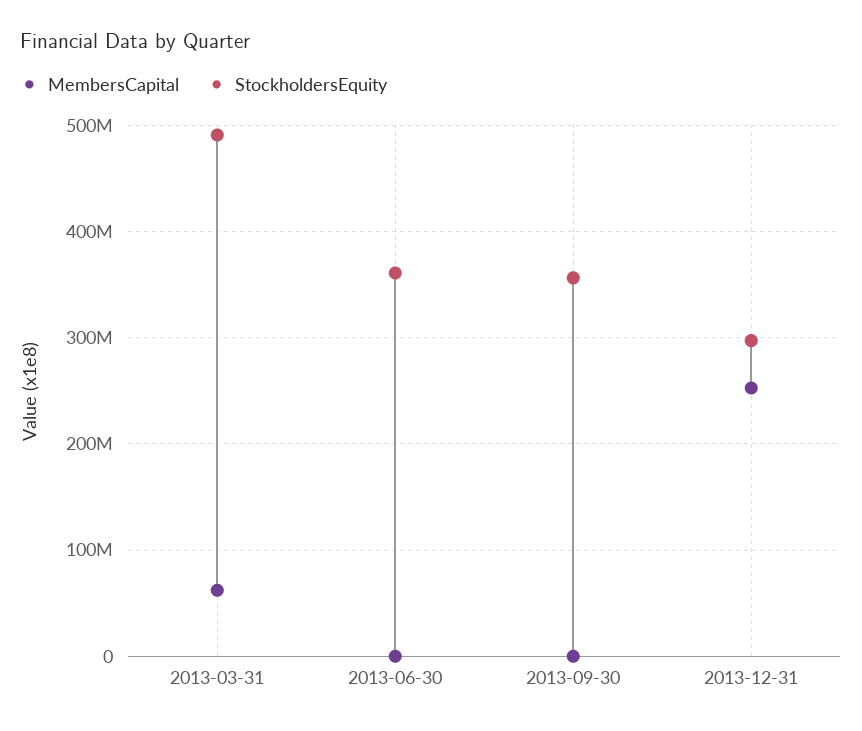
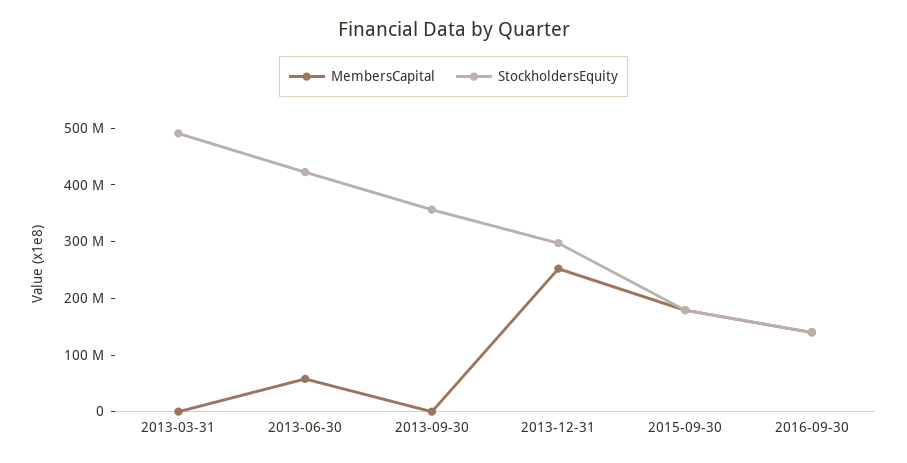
MembersCapital, 2013-03-31: 60000000 -> 0
MembersCapital, 2013-06-30: 0 -> 60000000
StockholdersEquity, 2013-06-30: 360000000 -> 420000000
MembersCapital, 2015-09-30: none -> 180000000
StockholdersEquity, 2015-09-30: none -> 180000000
MembersCapital, 2016-09-30: none -> 140000000
StockholdersEquity, 2016-09-30: none -> 140000000

